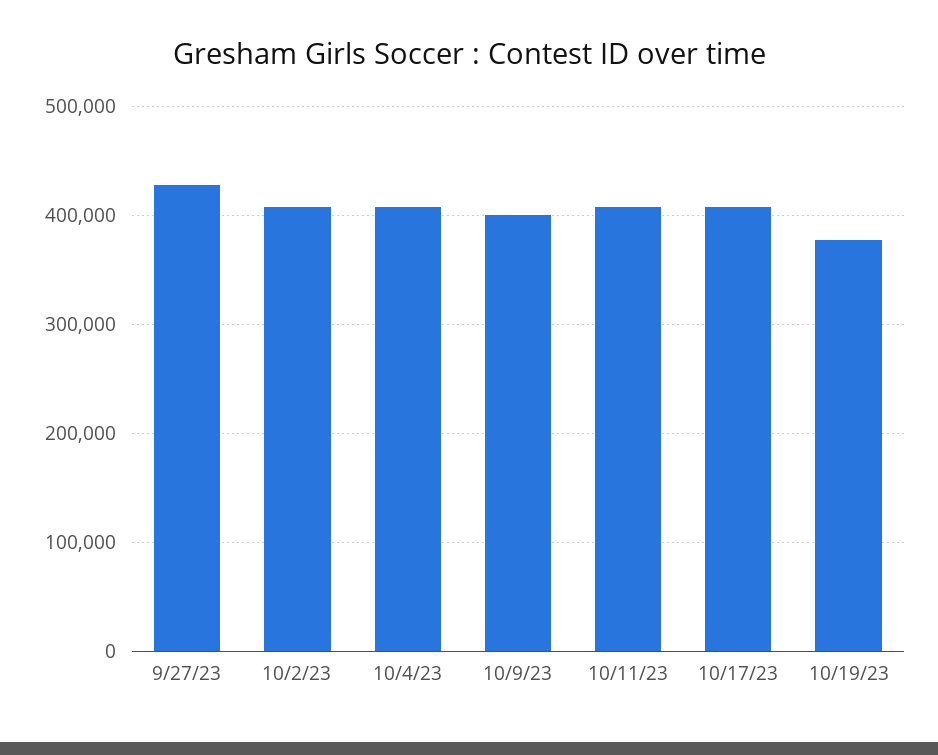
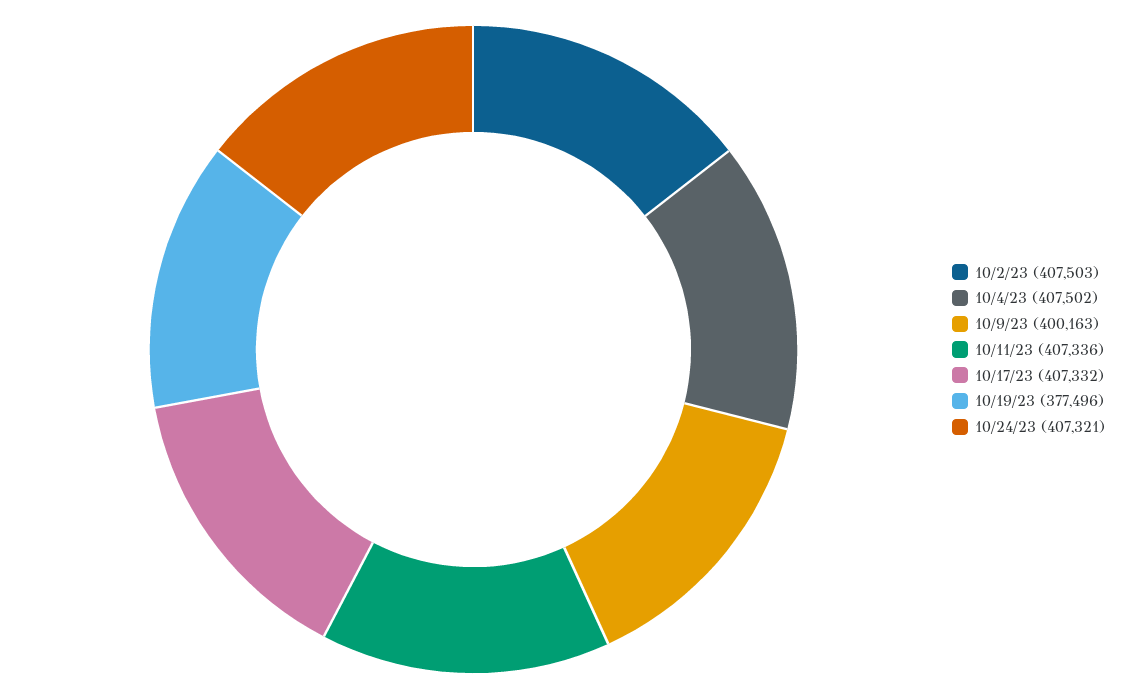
9/27/23: 430000 -> none
10/24/23: none -> 407321

